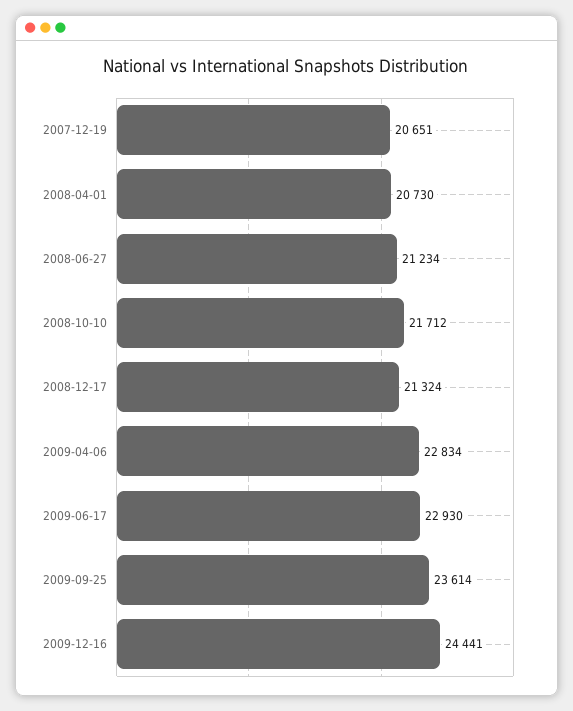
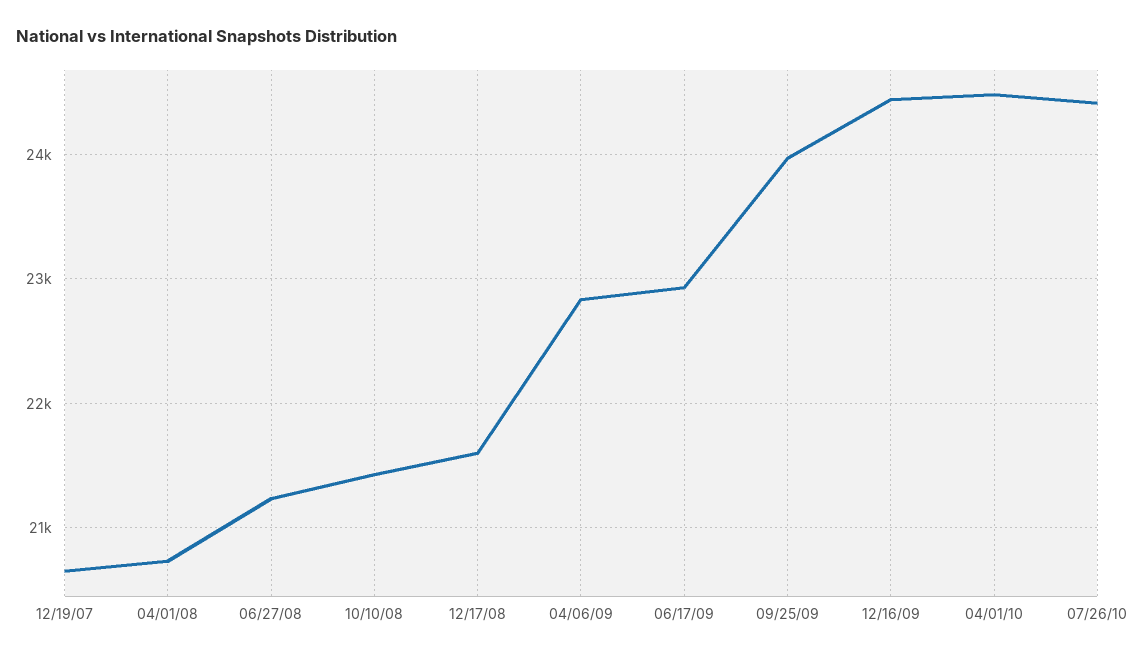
2008-10-10: 21712 -> 21400
2008-12-17: 21324 -> 21600
2009-09-25: 23614 -> 24000
04/01/10: none -> 24500
07/26/10: none -> 24400

